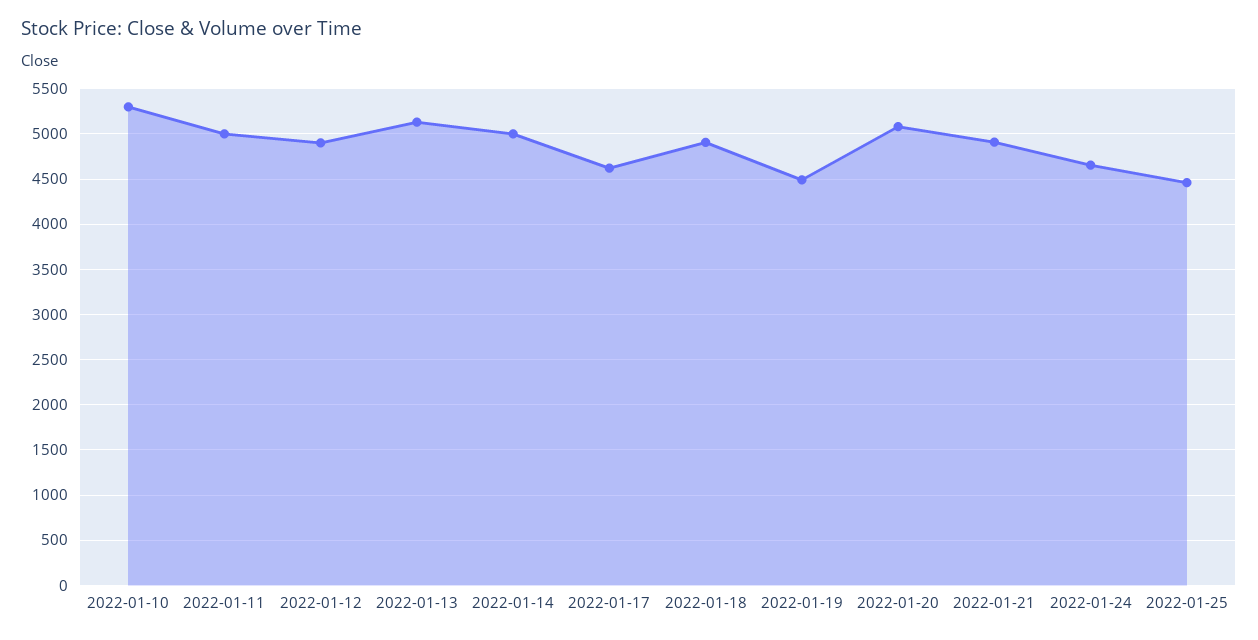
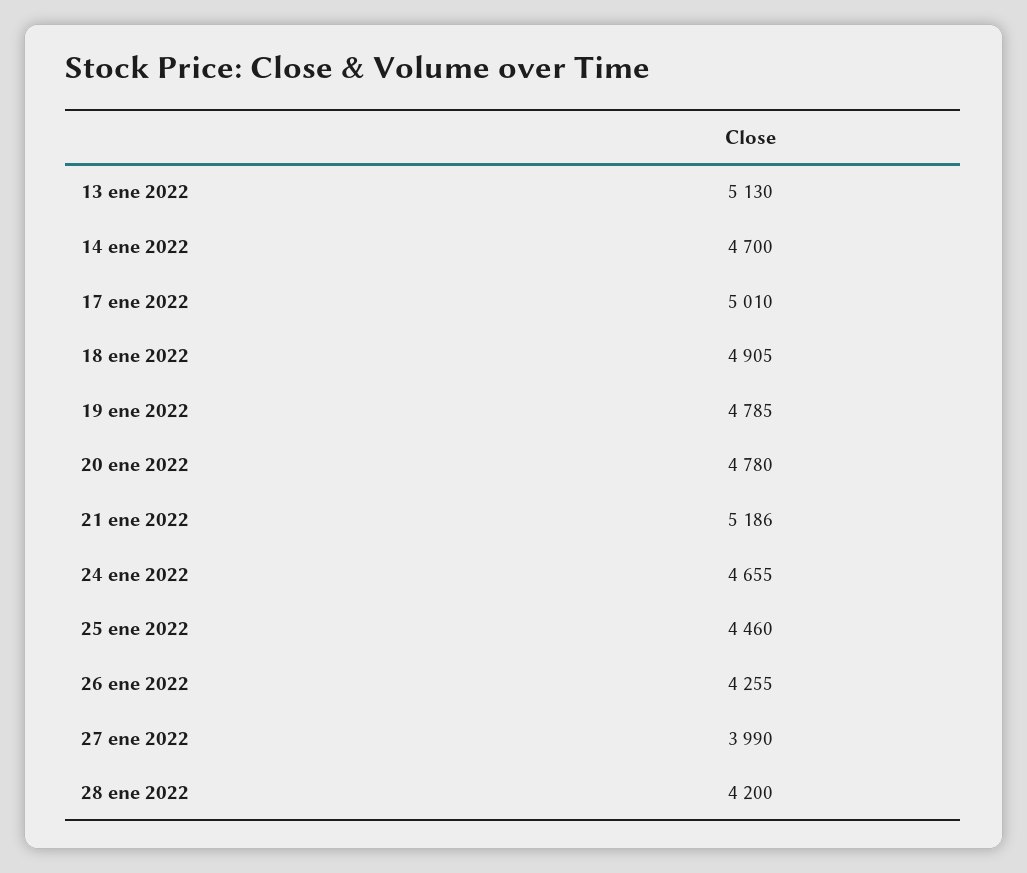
2022-01-10: 5300 -> none
2022-01-11: 5000 -> none
2022-01-12: 4900 -> none
2022-01-14: 5000 -> 4700
2022-01-17: 4600 -> 5010
2022-01-19: 4500 -> 4785
2022-01-20: 5100 -> 4780
2022-01-21: 4900 -> 5186
26 ene 2022: none -> 4255
27 ene 2022: none -> 3990
28 ene 2022: none -> 4200

